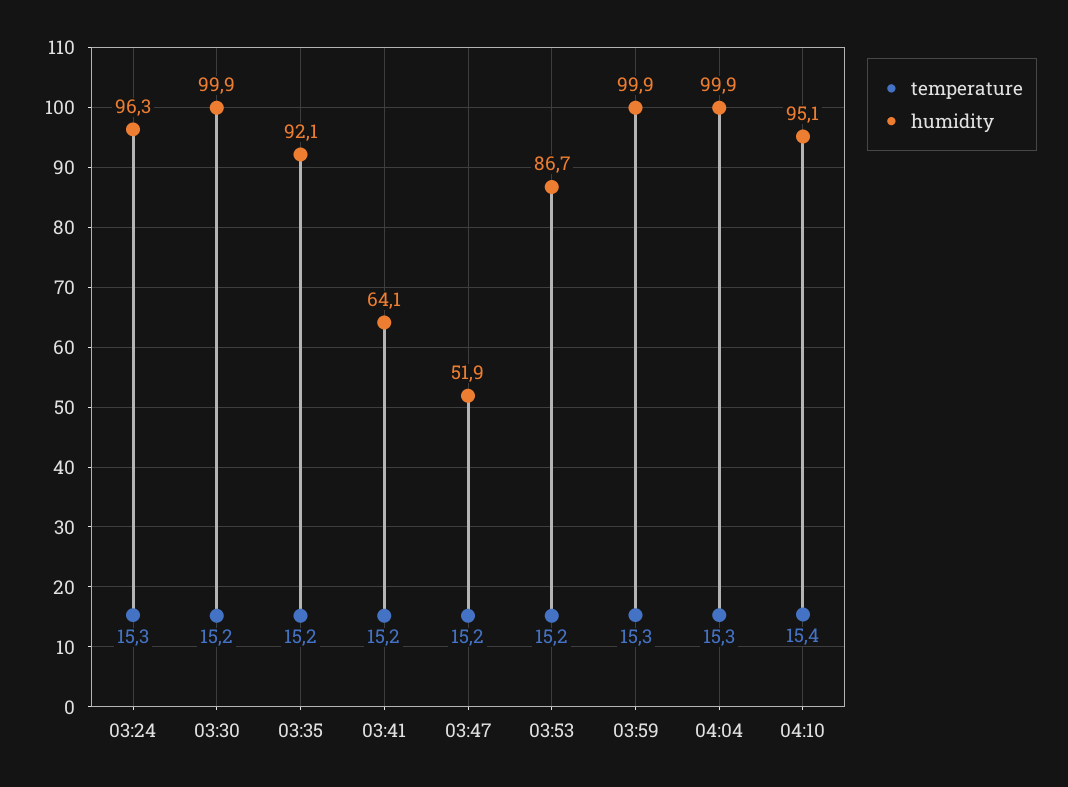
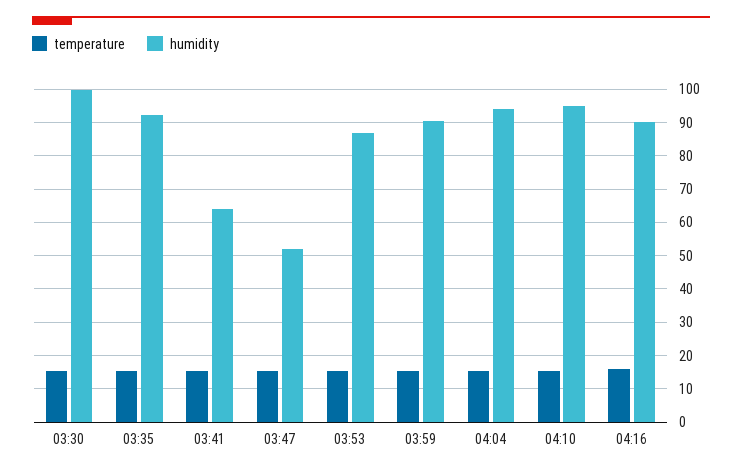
temperature, 03:24: 15.3 -> none
humidity, 03:24: 96.3 -> none
humidity, 03:59: 99.9 -> 90
humidity, 04:04: 99.9 -> 94
temperature, 04:16: none -> 16
humidity, 04:16: none -> 90

